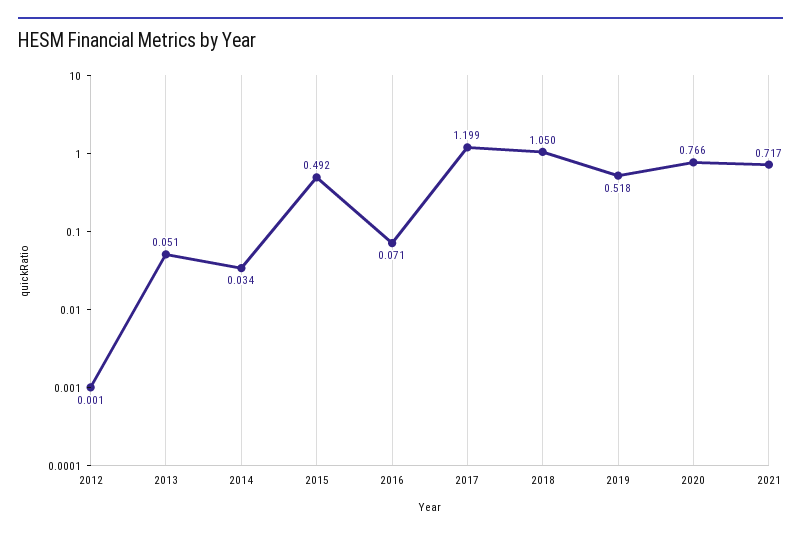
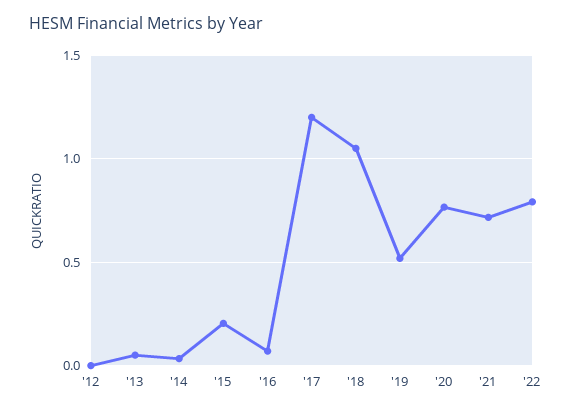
2015: 0.492 -> 0.2
'22: none -> 0.8

